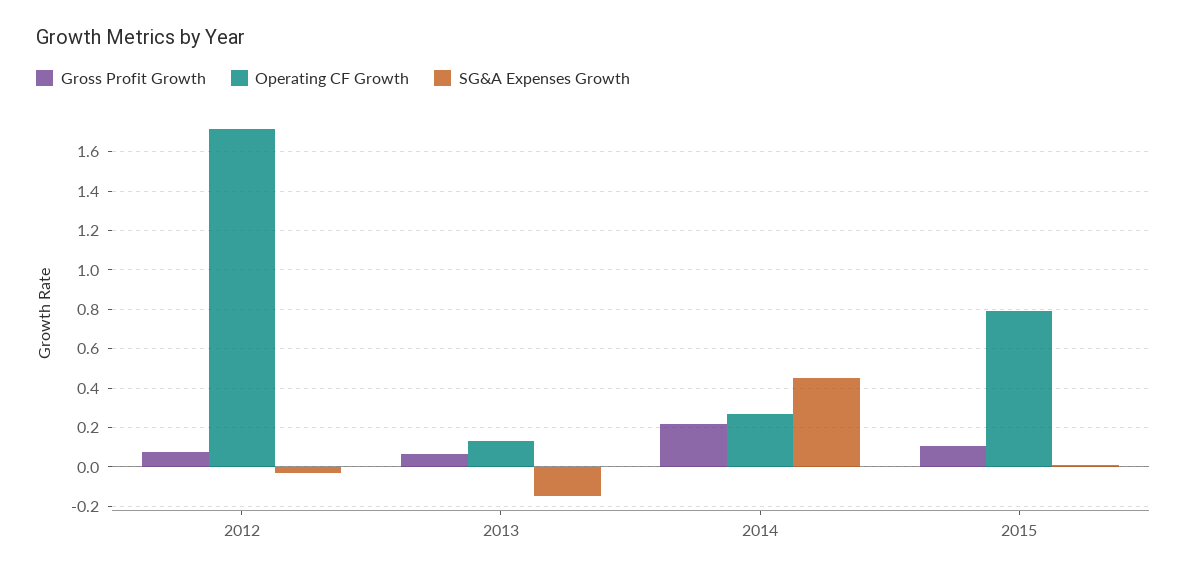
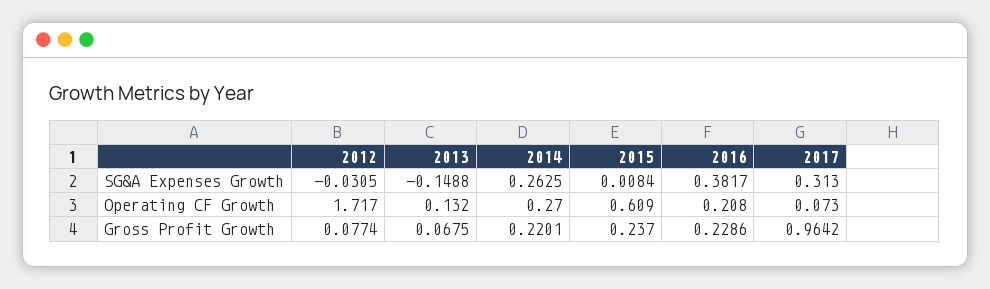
SG&A Expenses Growth, 2014: 0.45 -> 0.2625
Gross Profit Growth, 2015: 0.1 -> 0.237
Operating CF Growth, 2015: 0.8 -> 0.609
SG&A Expenses Growth, 2016: none -> 0.3817
SG&A Expenses Growth, 2017: none -> 0.313
Operating CF Growth, 2016: none -> 0.208
Operating CF Growth, 2017: none -> 0.073
Gross Profit Growth, 2016: none -> 0.2286
Gross Profit Growth, 2017: none -> 0.9642

